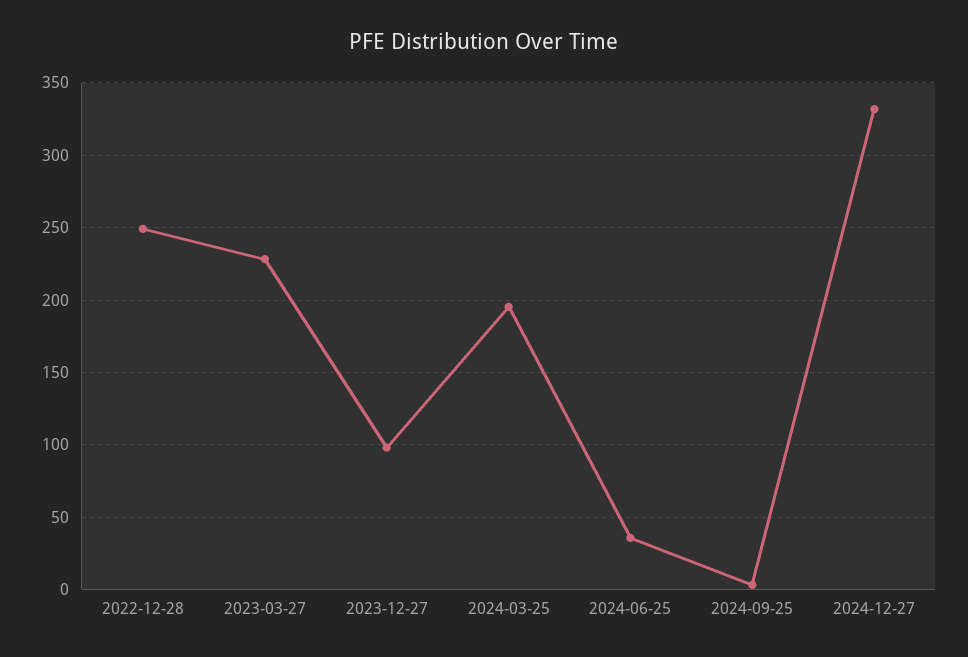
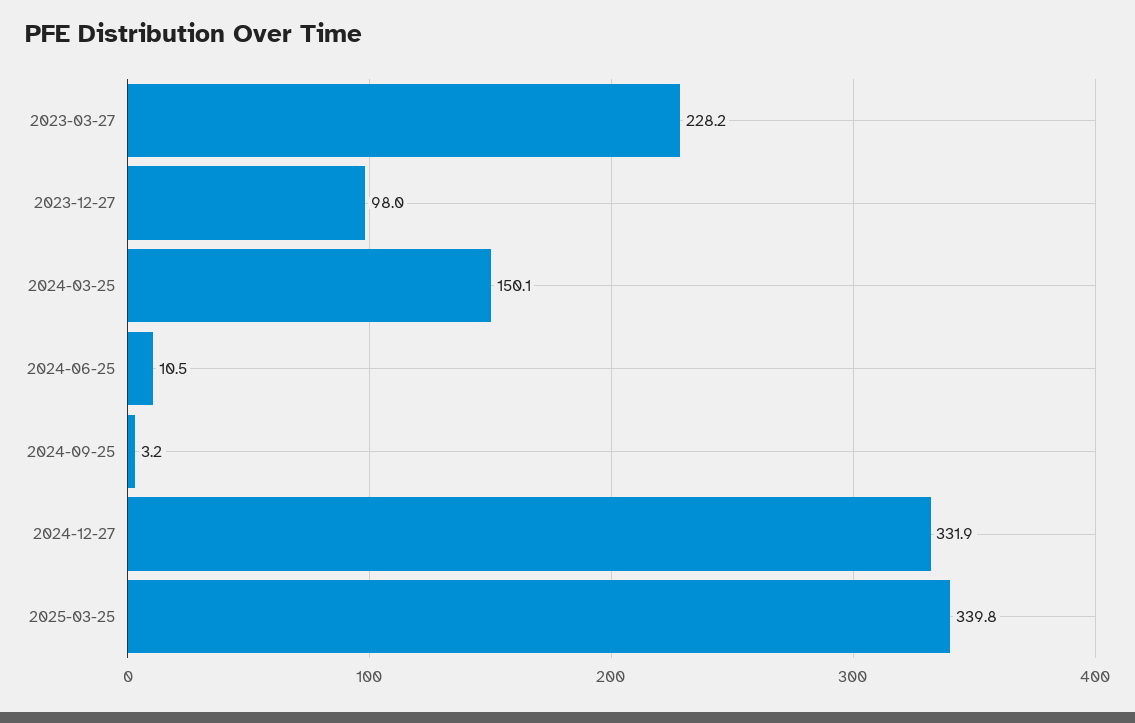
2022-12-28: 250 -> none
2024-03-25: 195 -> 150.1
2024-06-25: 35 -> 10.5
2025-03-25: none -> 339.8

